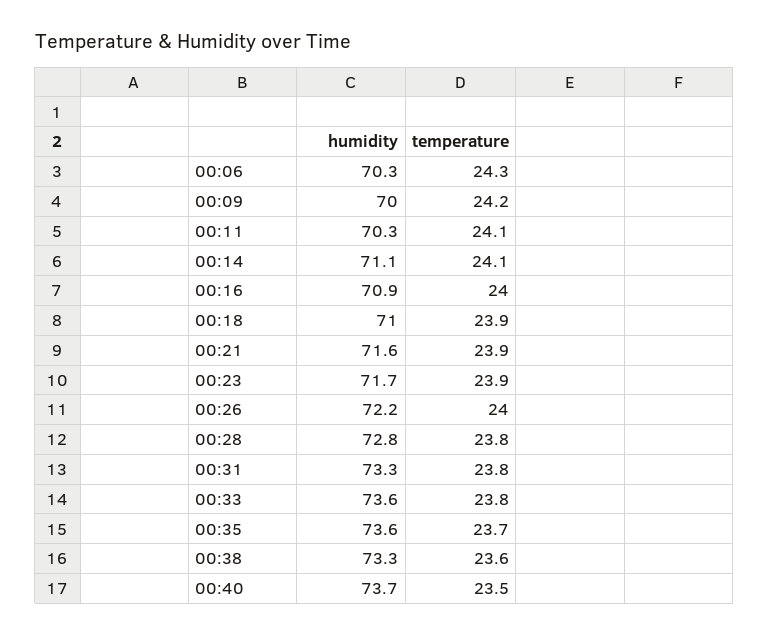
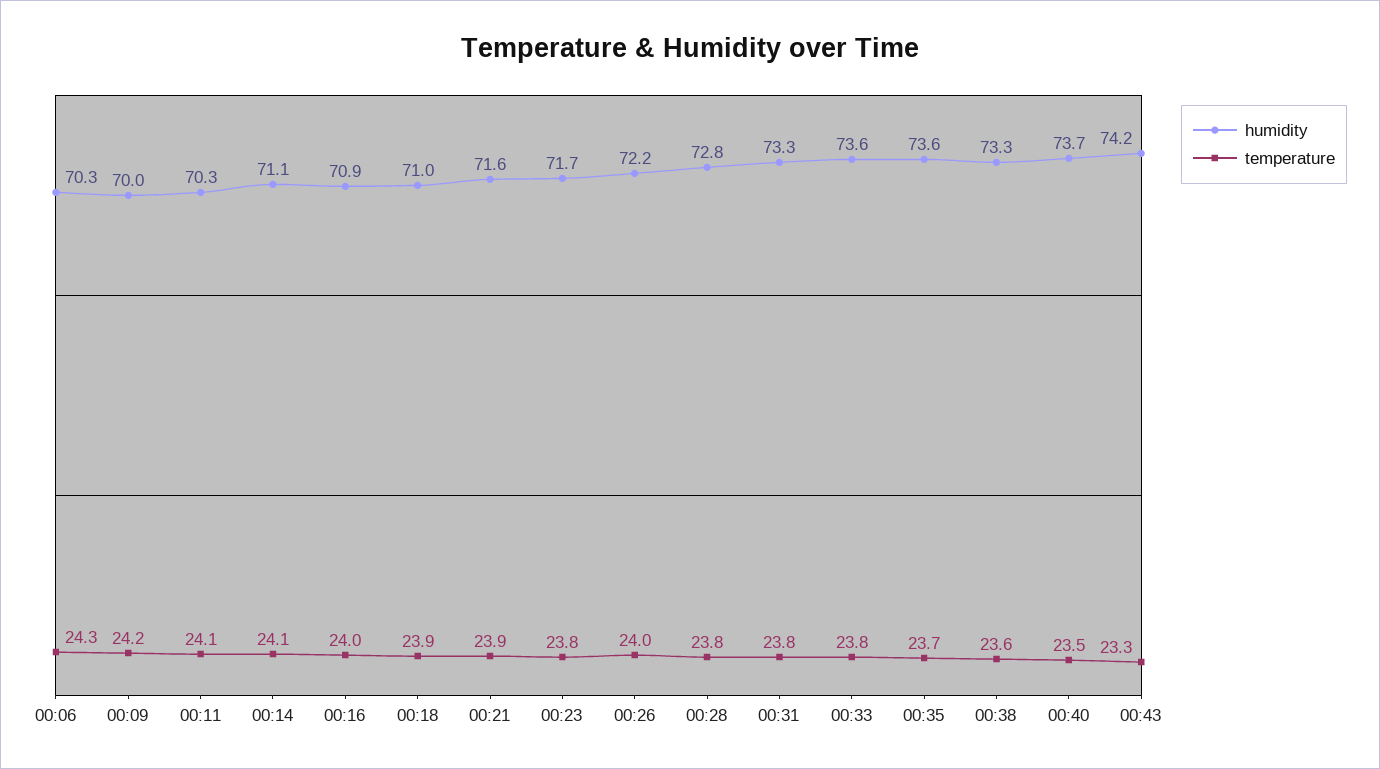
temperature, 00:23: 23.9 -> 23.8
humidity, 00:43: none -> 74.2
temperature, 00:43: none -> 23.3

